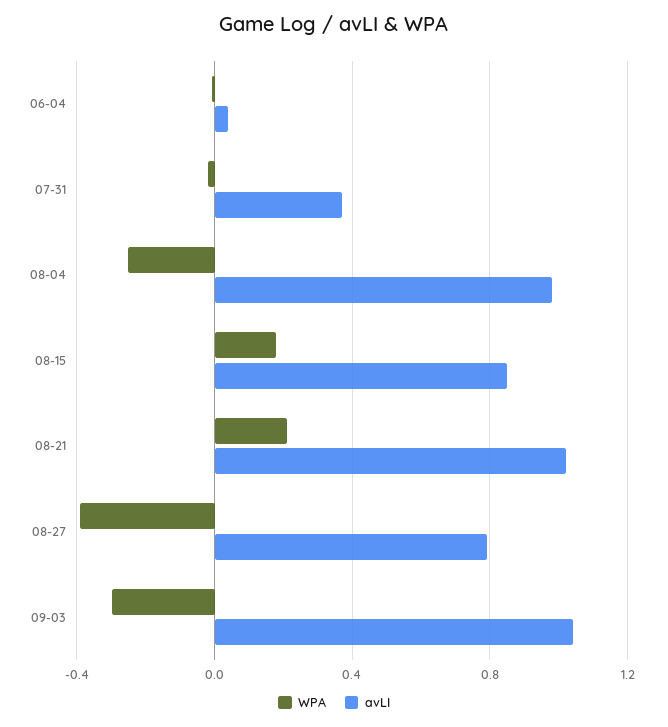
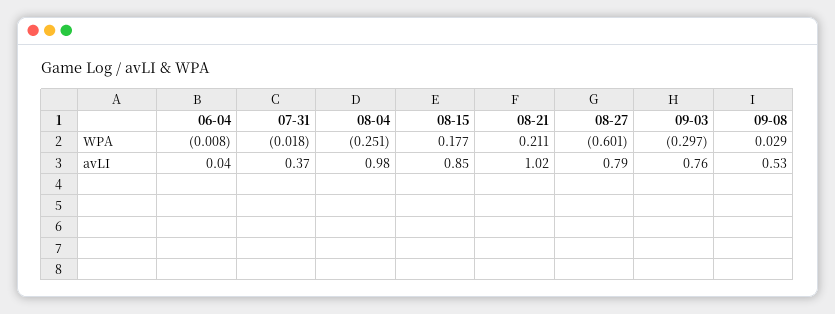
WPA, 08-27: -0.4 -> -0.601
avLI, 09-03: 1.05 -> 0.76
WPA, 09-08: none -> 0.029
avLI, 09-08: none -> 0.53

